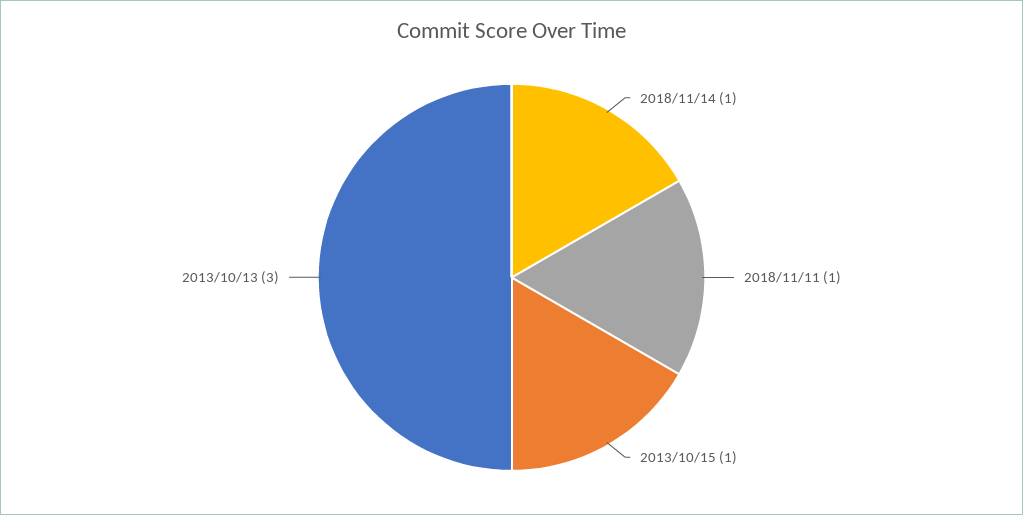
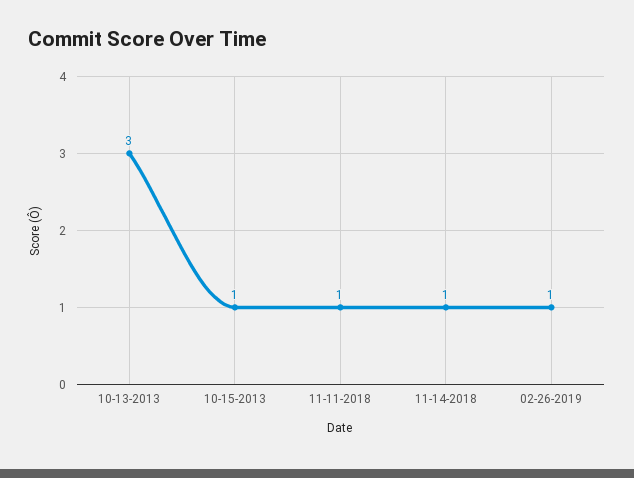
02-26-2019: none -> 1

